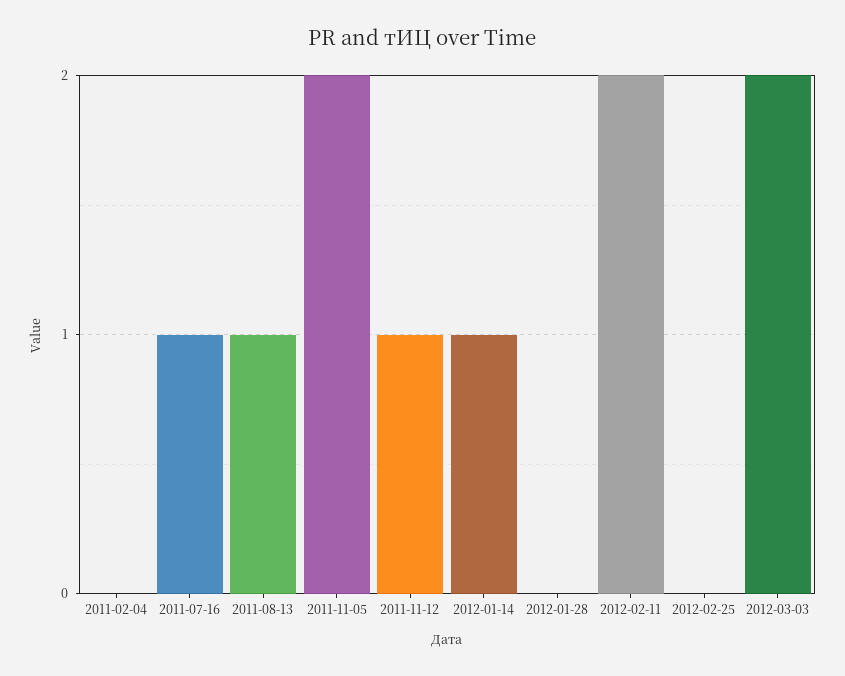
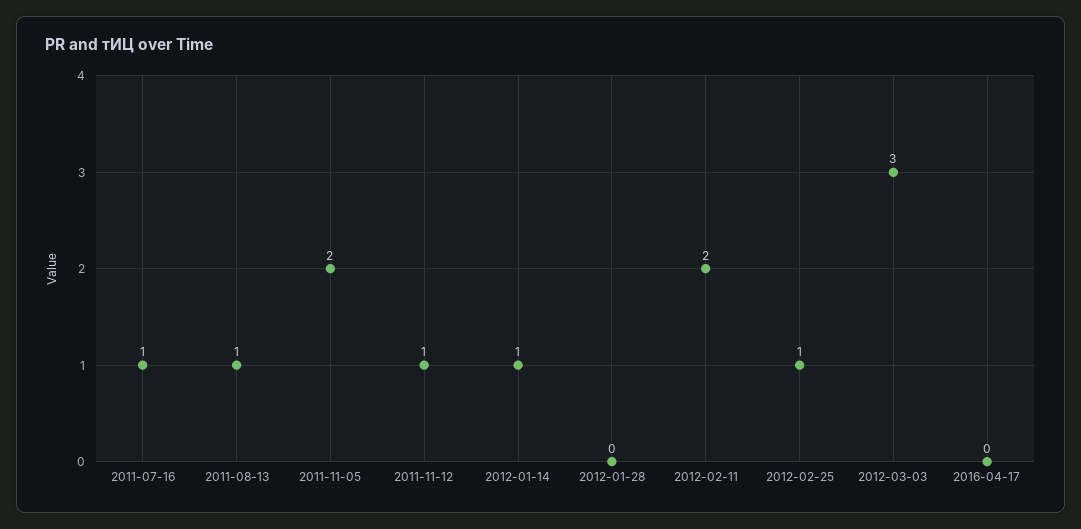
2011-02-04: 0 -> none
2012-02-25: 0 -> 1
2012-03-03: 2 -> 3
2016-04-17: none -> 0

